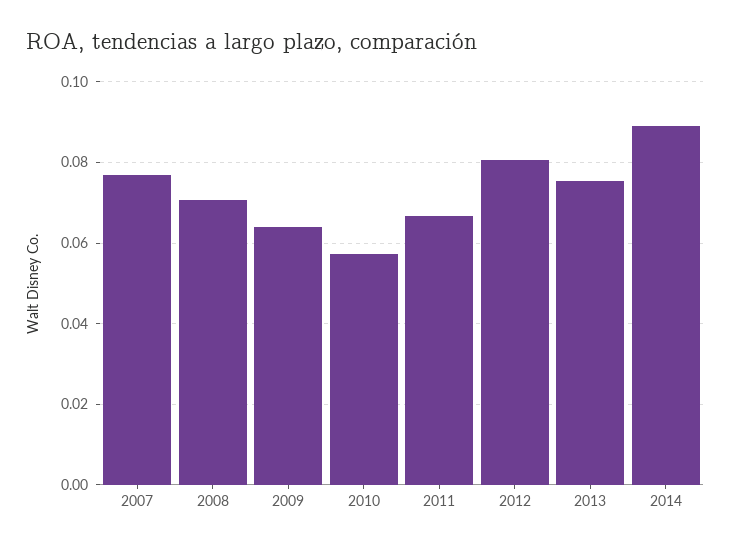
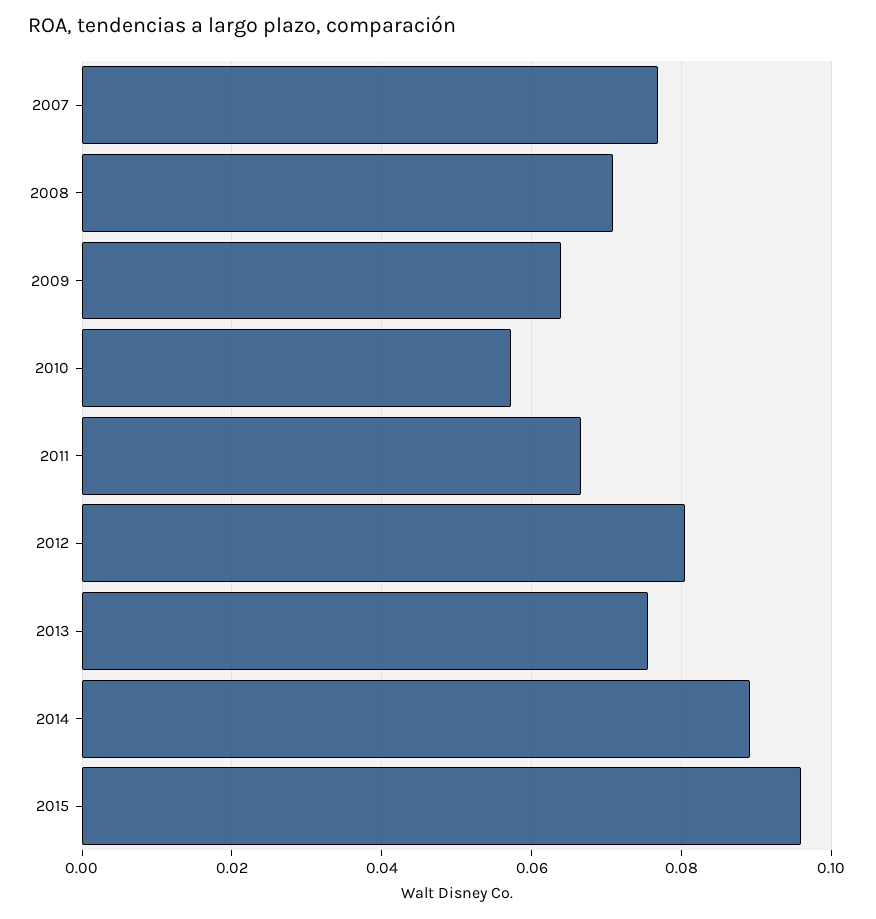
2015: none -> 0.096

